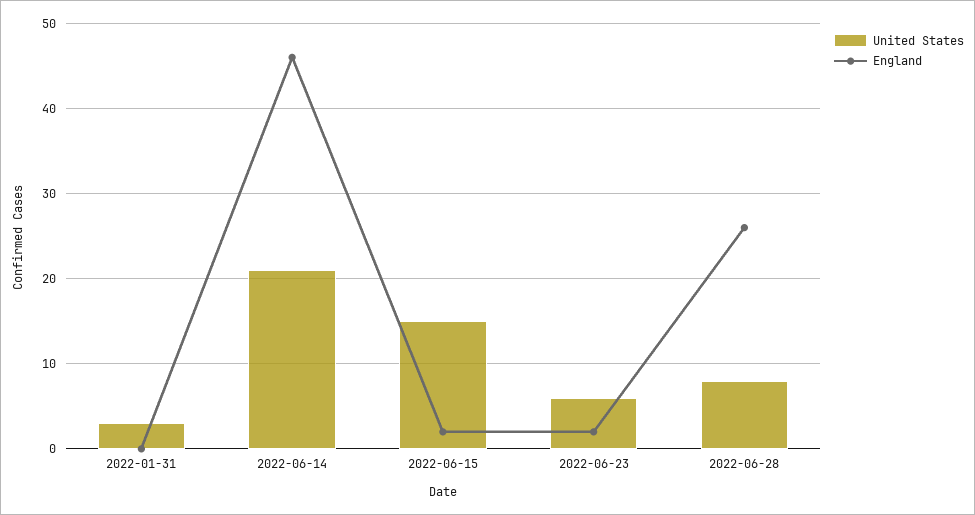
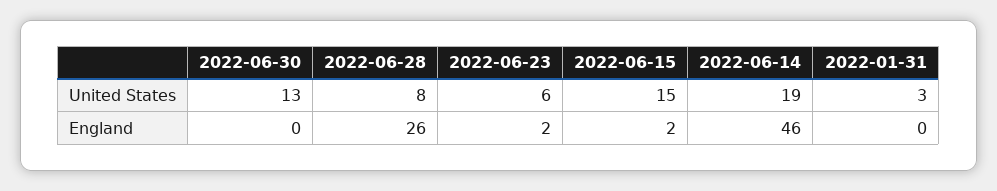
United States, 2022-06-14: 21 -> 19
United States, 2022-06-30: none -> 13
England, 2022-06-30: none -> 0

